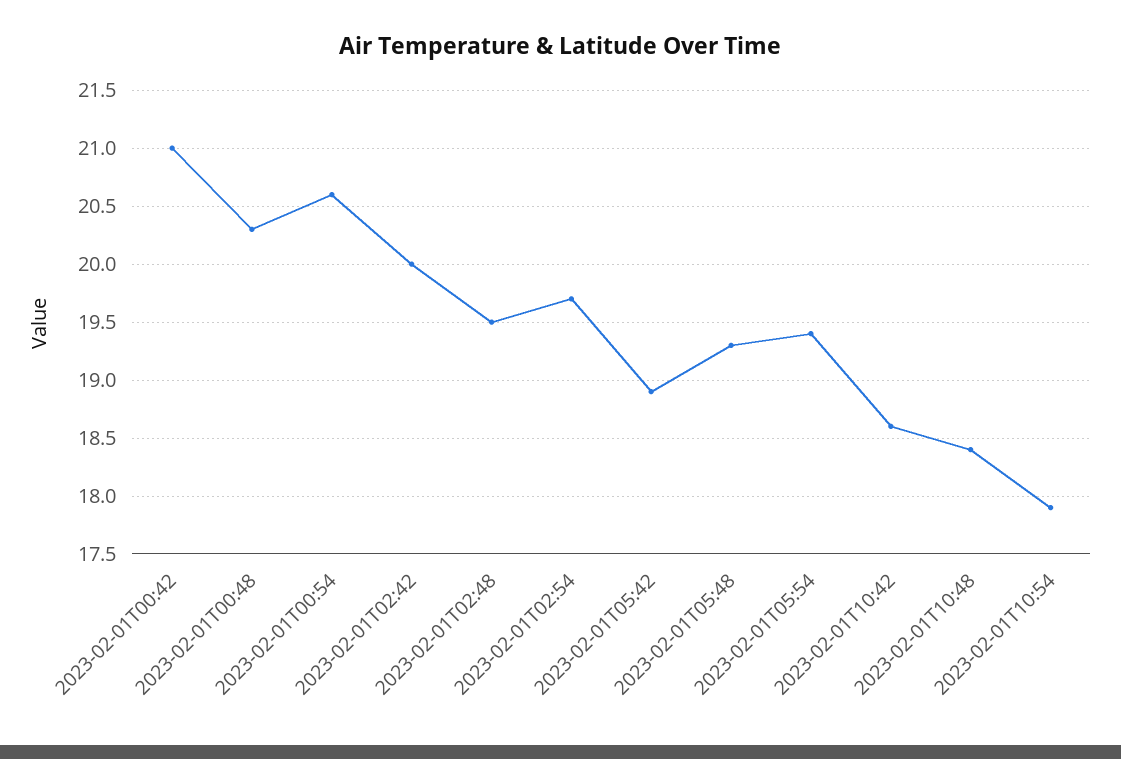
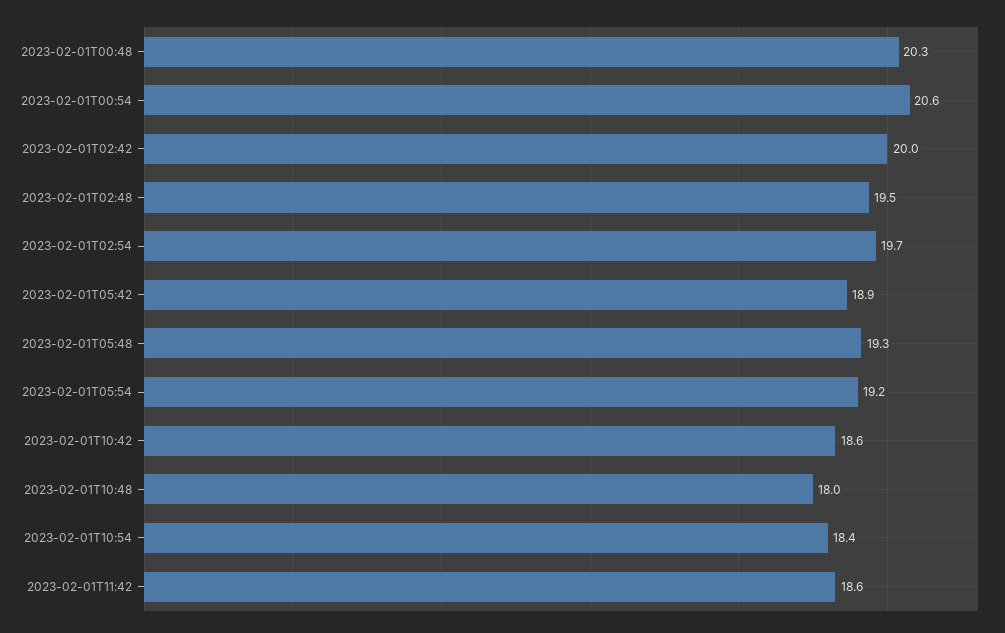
2023-02-01T00:42: 21 -> none
2023-02-01T05:54: 19.4 -> 19.2
2023-02-01T10:48: 18.4 -> 18
2023-02-01T10:54: 17.9 -> 18.4
2023-02-01T11:42: none -> 18.6

